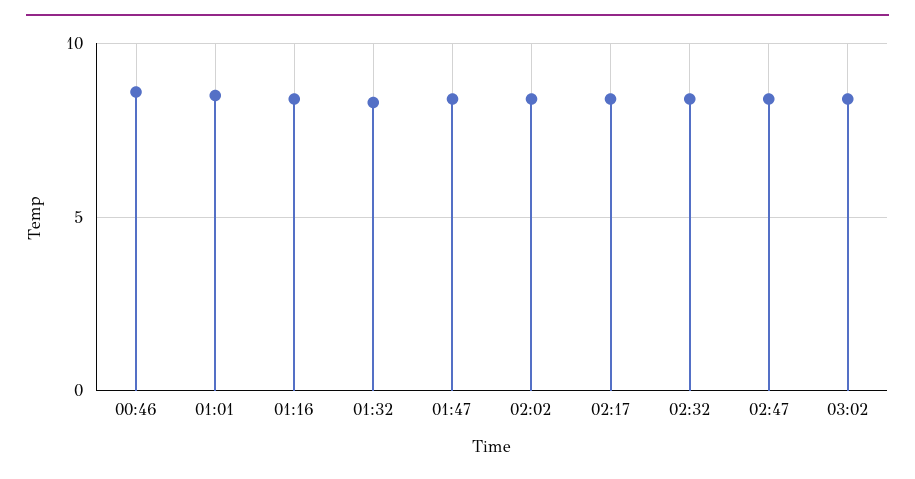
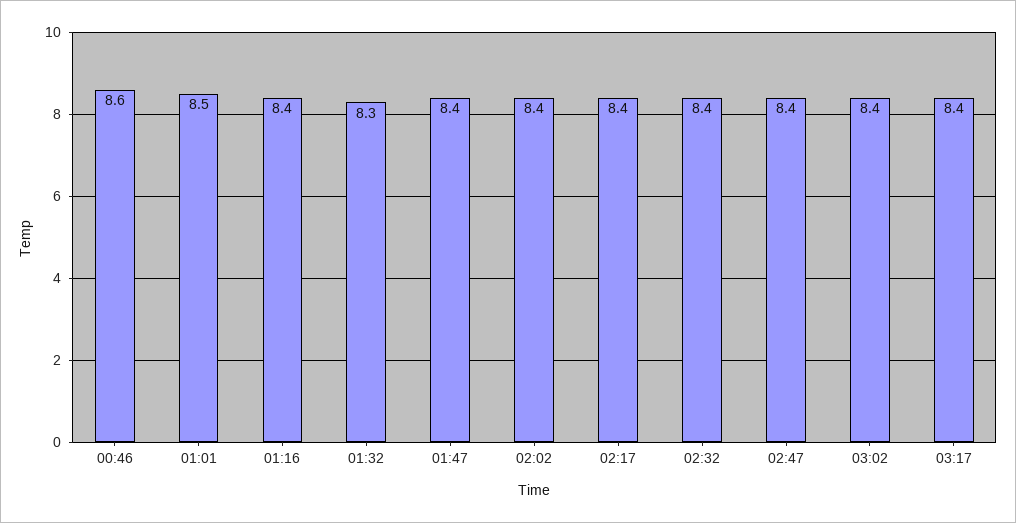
03:17: none -> 8.4

